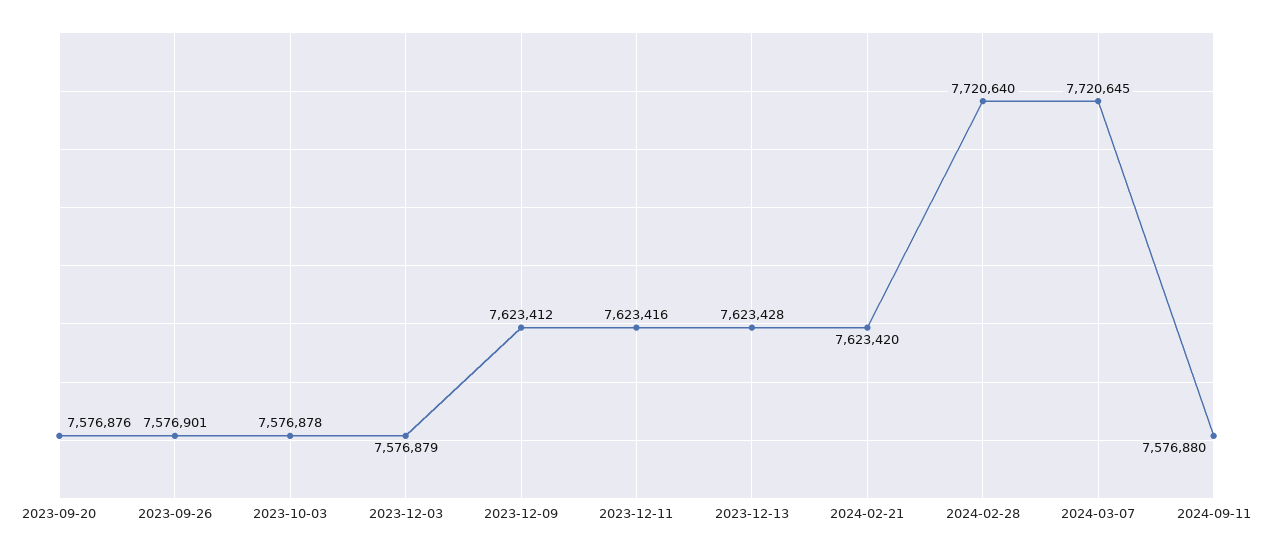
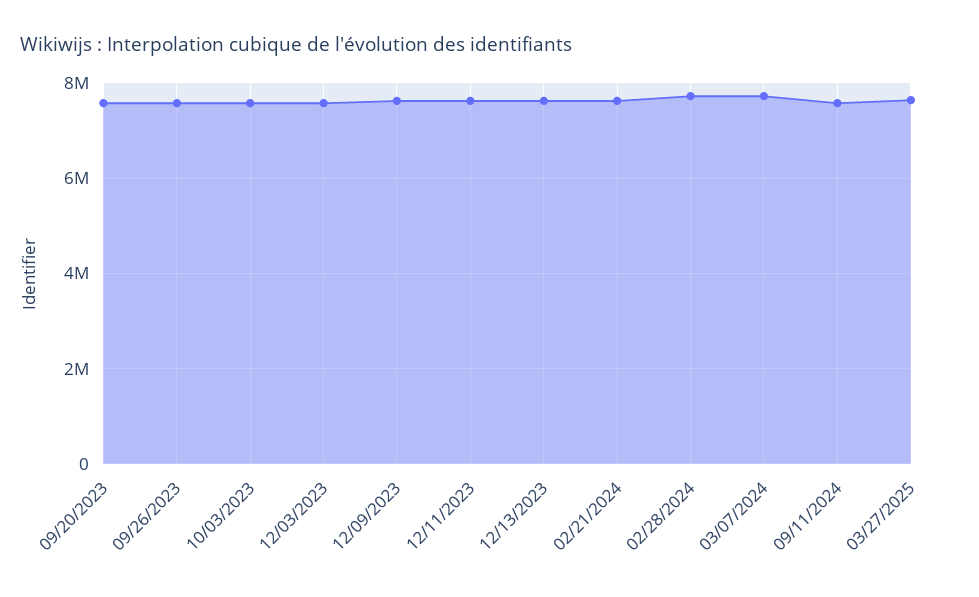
03/27/2025: none -> 7600000

